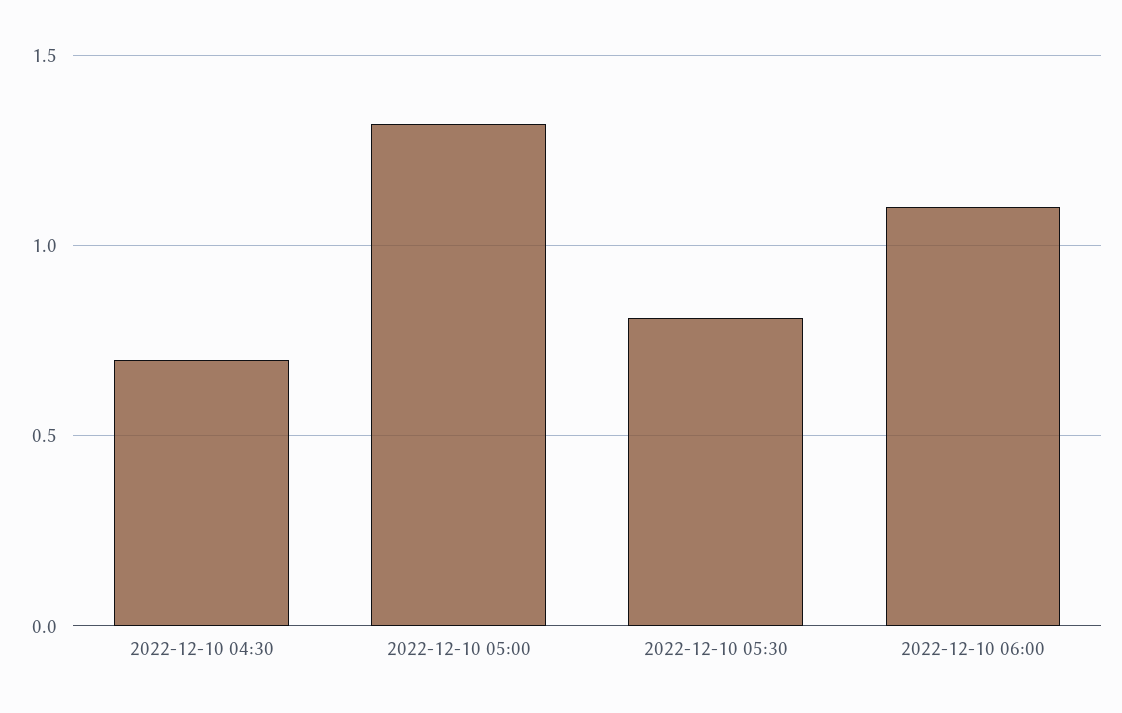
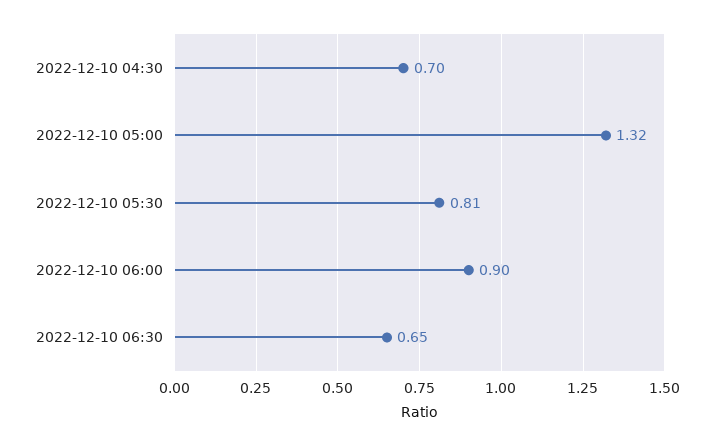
2022-12-10 06:00: 1.1 -> 0.9
2022-12-10 06:30: none -> 0.65

